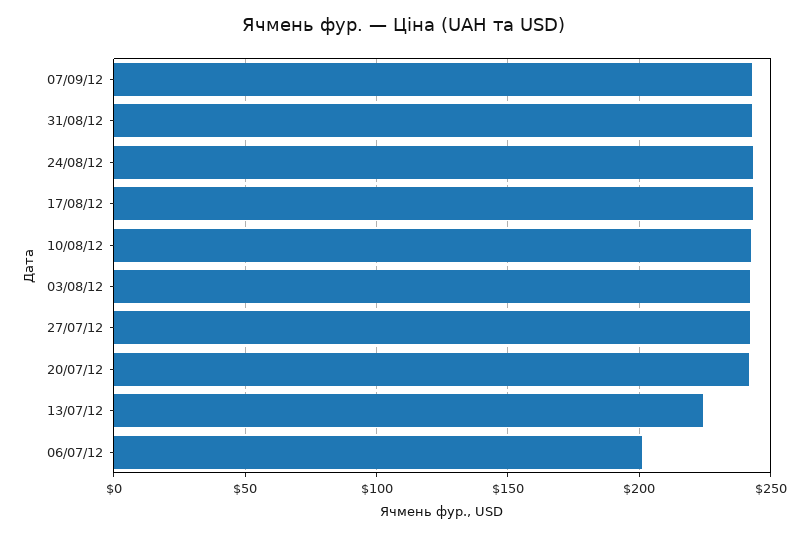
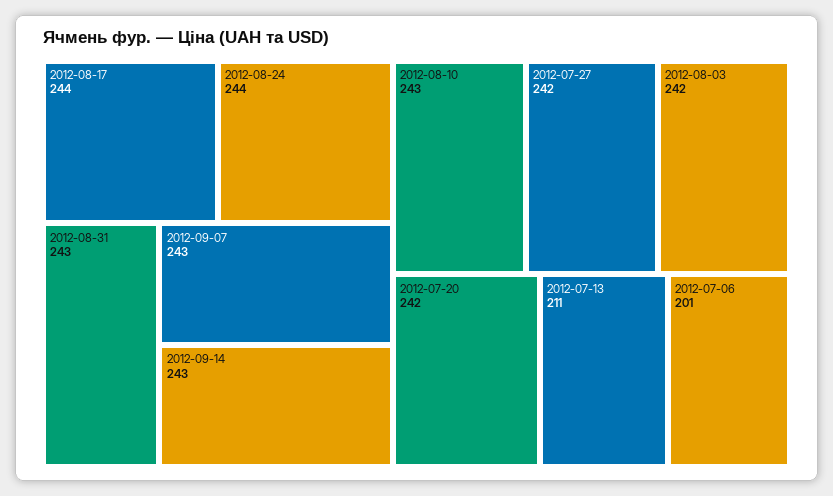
13/07/12: 225 -> 211
2012-09-14: none -> 243

